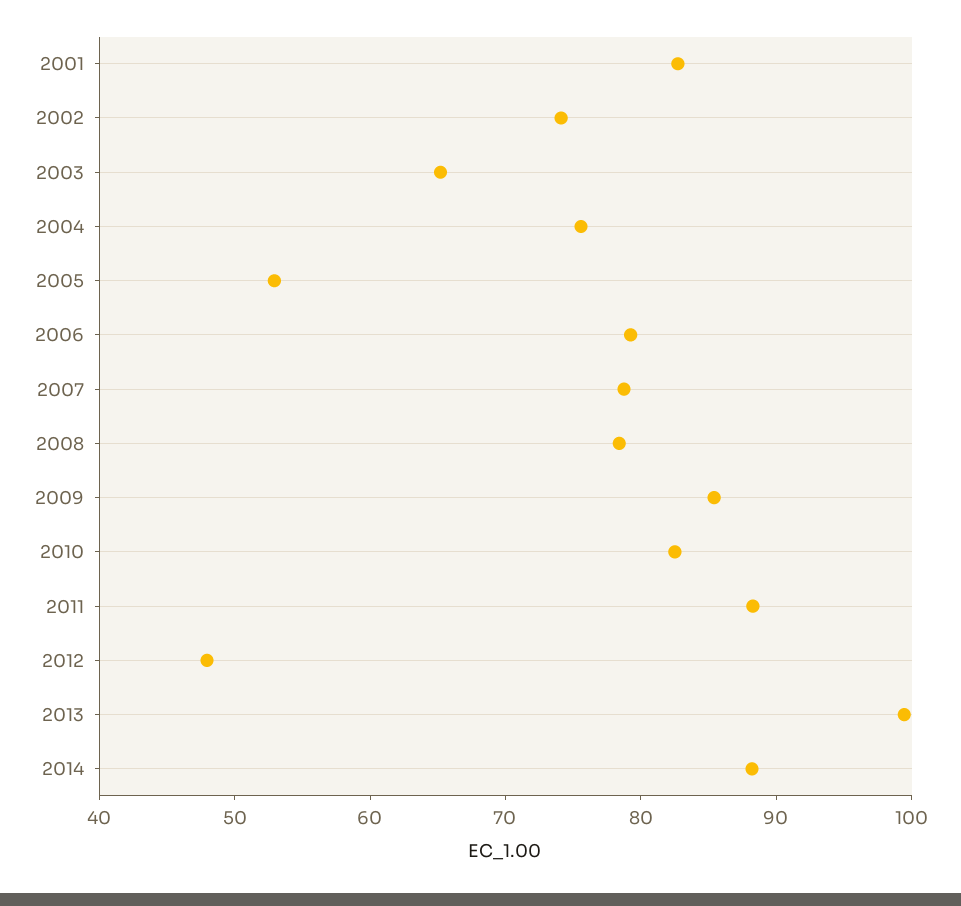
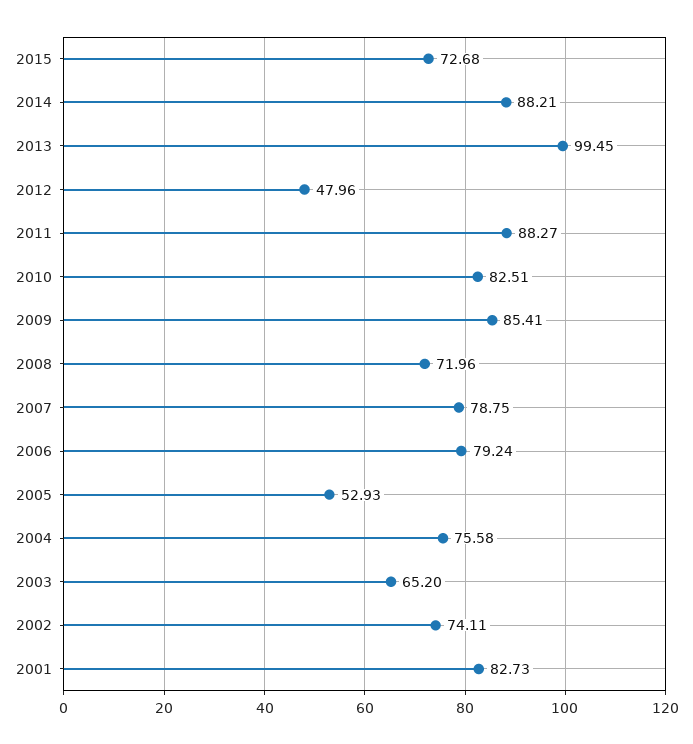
2008: 78 -> 71.96
2015: none -> 72.68

